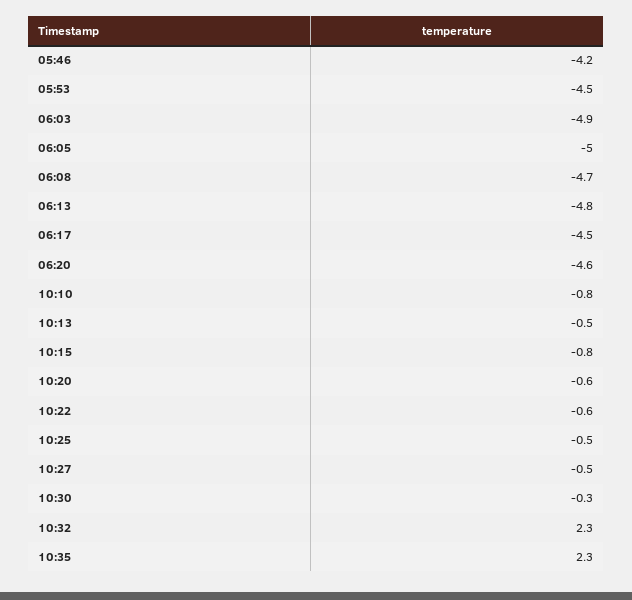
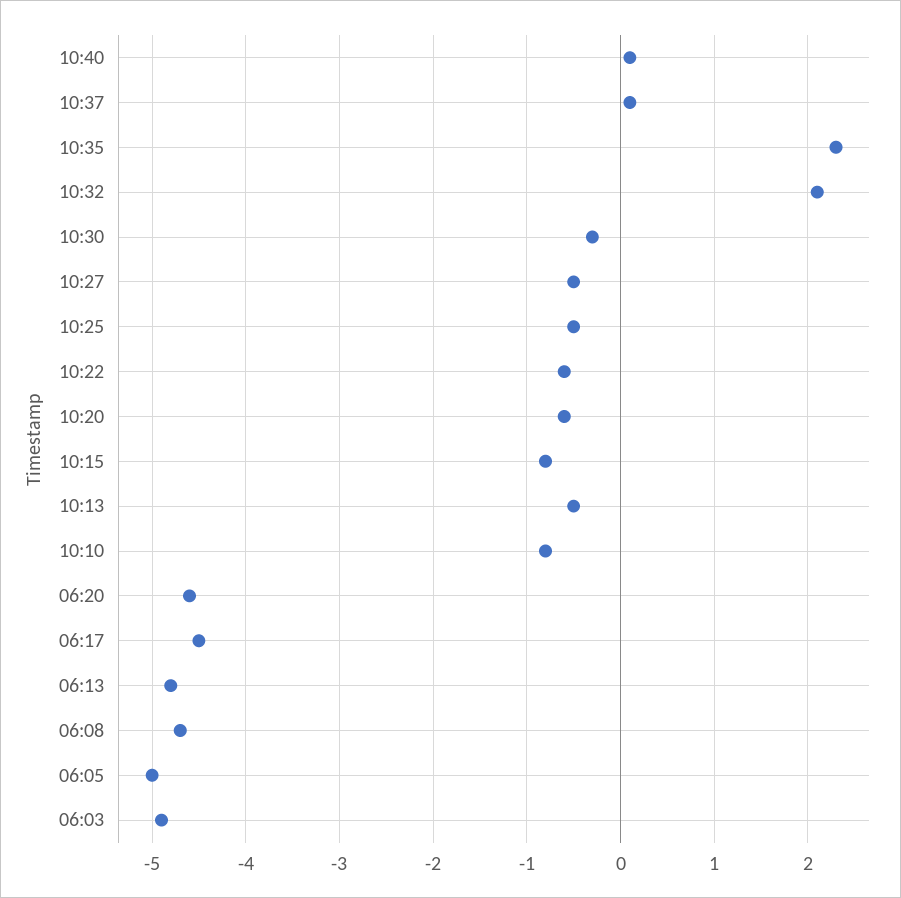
05:46: -4.2 -> none
05:53: -4.5 -> none
10:32: 2.3 -> 2.1
10:40: none -> 0.1
10:37: none -> 0.1

